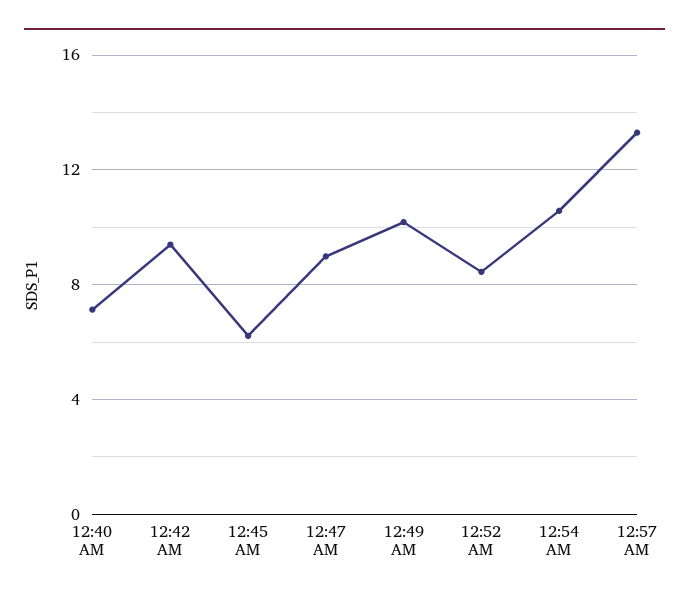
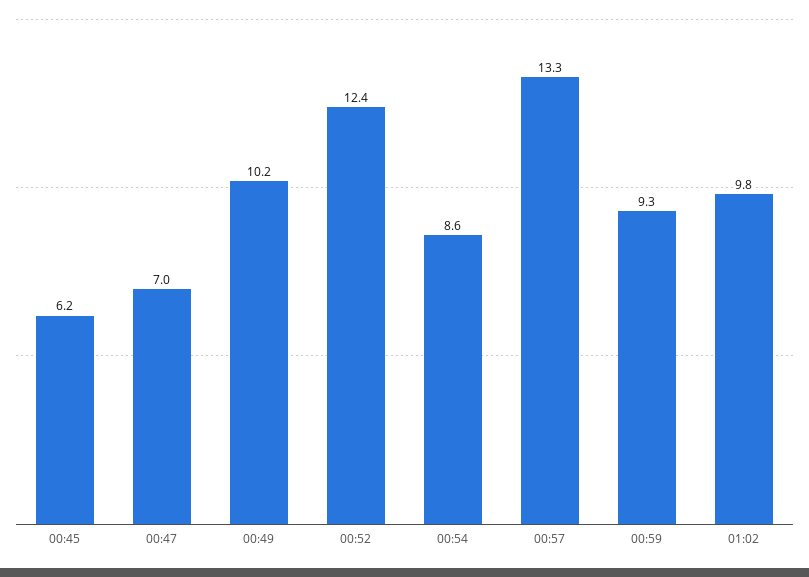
12:40 AM: 7 -> none
12:42 AM: 9.5 -> none
12:47 AM: 9 -> 7
12:52 AM: 8.5 -> 12.4
12:54 AM: 10.5 -> 8.6
00:59: none -> 9.3
01:02: none -> 9.8

